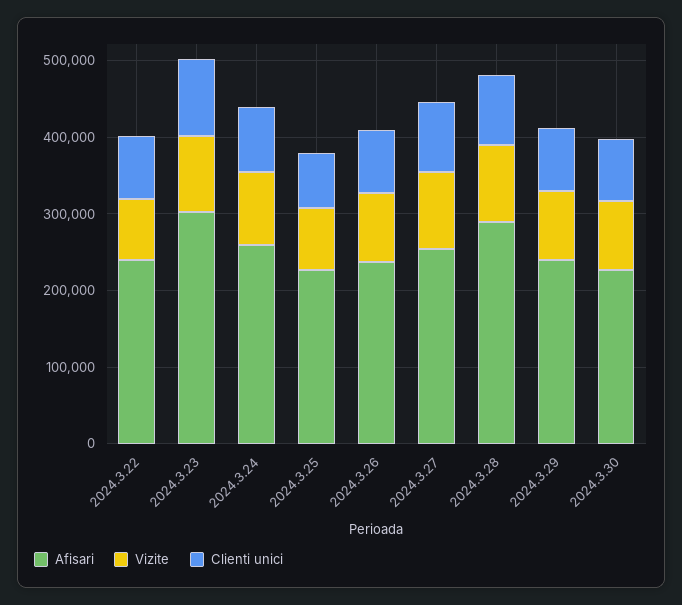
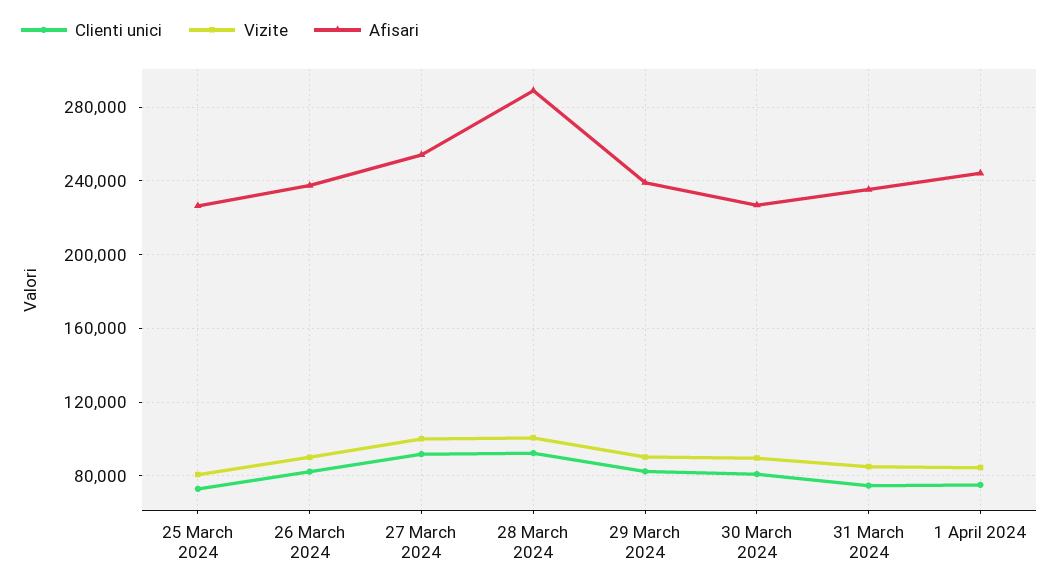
Afisari, 2024.3.22: 240000 -> none
Vizite, 2024.3.22: 80000 -> none
Clienti unici, 2024.3.22: 80000 -> none
Afisari, 2024.3.23: 300000 -> none
Vizite, 2024.3.23: 100000 -> none
Clienti unici, 2024.3.23: 100000 -> none
Afisari, 2024.3.24: 260000 -> none
Vizite, 2024.3.24: 100000 -> none
Clienti unici, 2024.3.24: 80000 -> none
Clienti unici, 31 March 2024: none -> 75000
Vizite, 31 March 2024: none -> 85000
Afisari, 31 March 2024: none -> 235000
Clienti unici, 1 April 2024: none -> 75000
Vizite, 1 April 2024: none -> 85000
Afisari, 1 April 2024: none -> 245000

